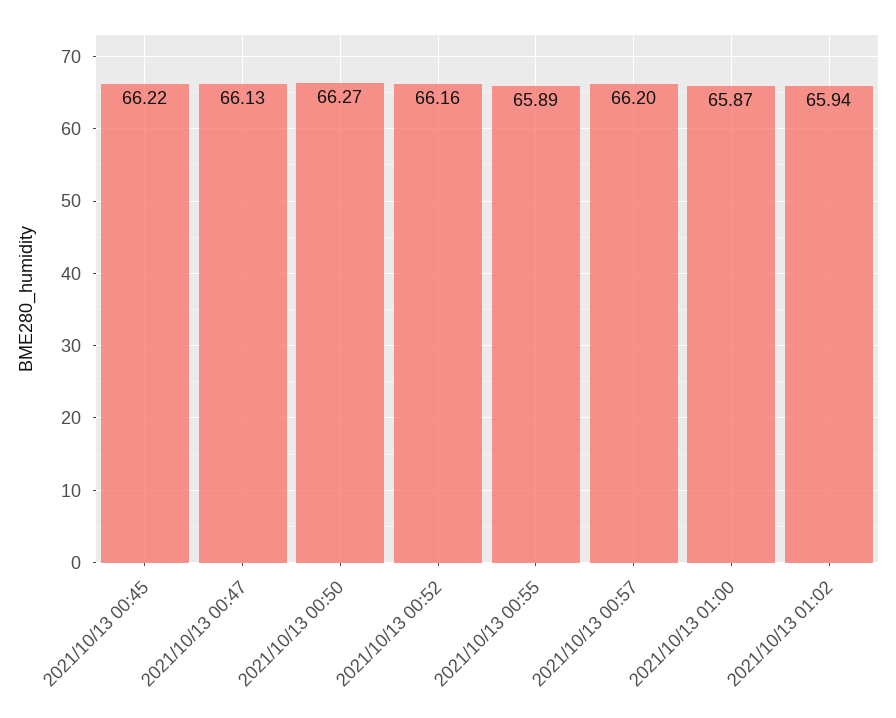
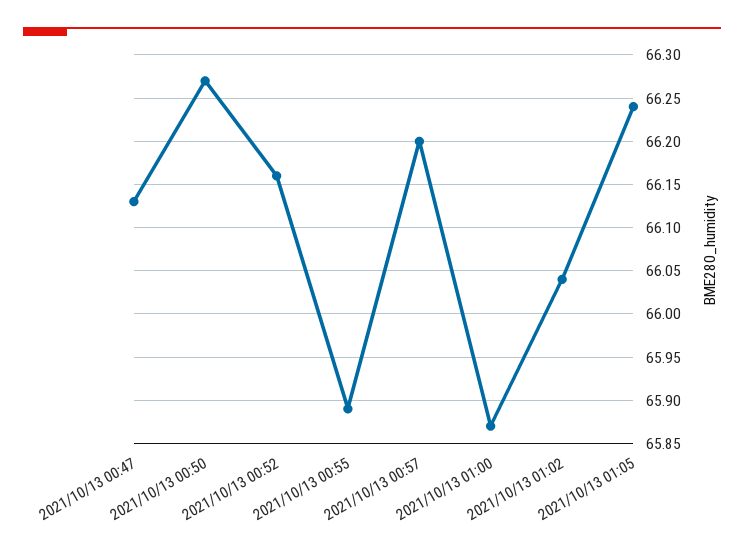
2021/10/13 00:45: 66.22 -> none
2021/10/13 01:02: 65.94 -> 66.04
2021/10/13 01:05: none -> 66.24

